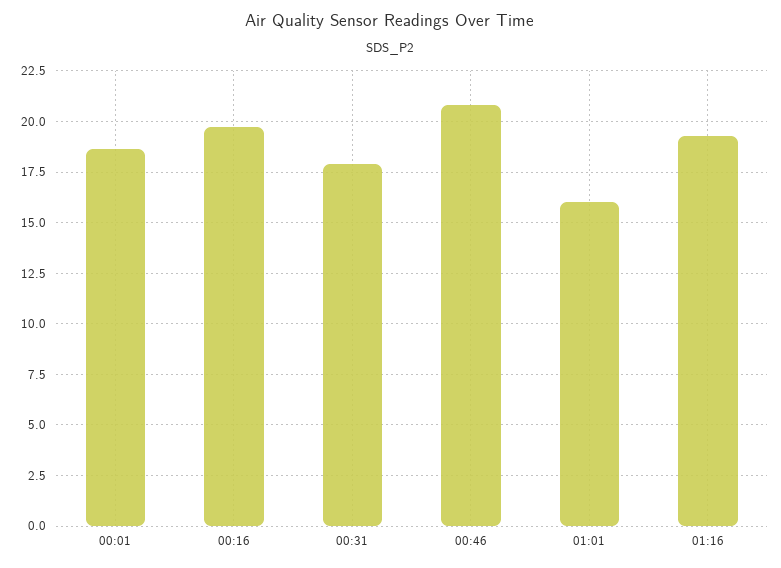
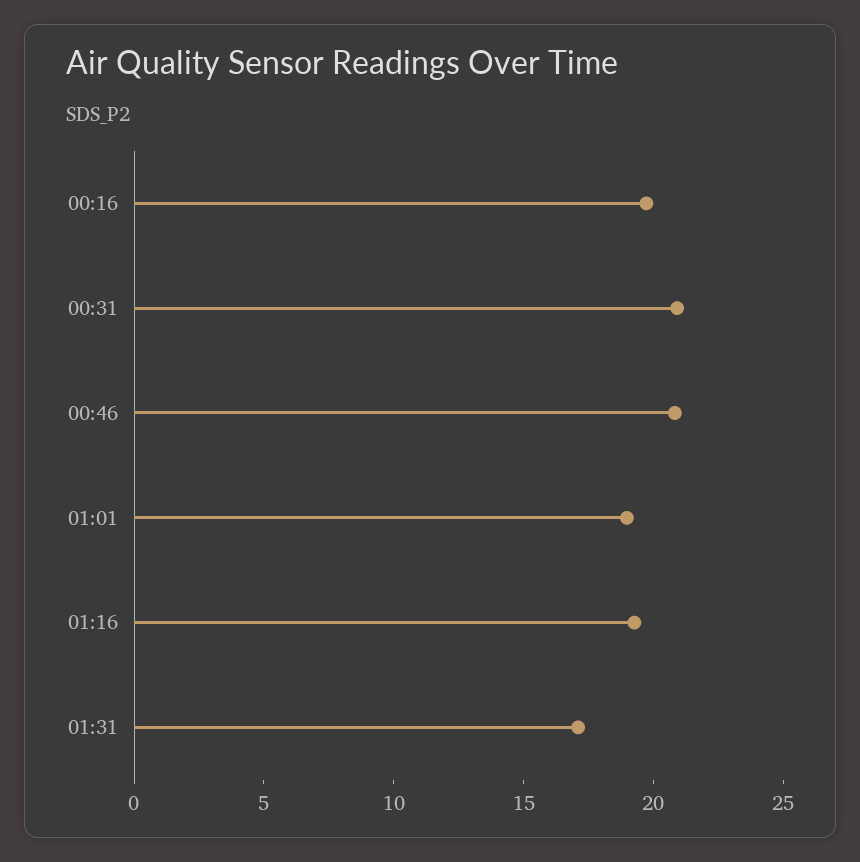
00:01: 18.5 -> none
00:31: 18 -> 21
01:01: 16 -> 19
01:31: none -> 17

